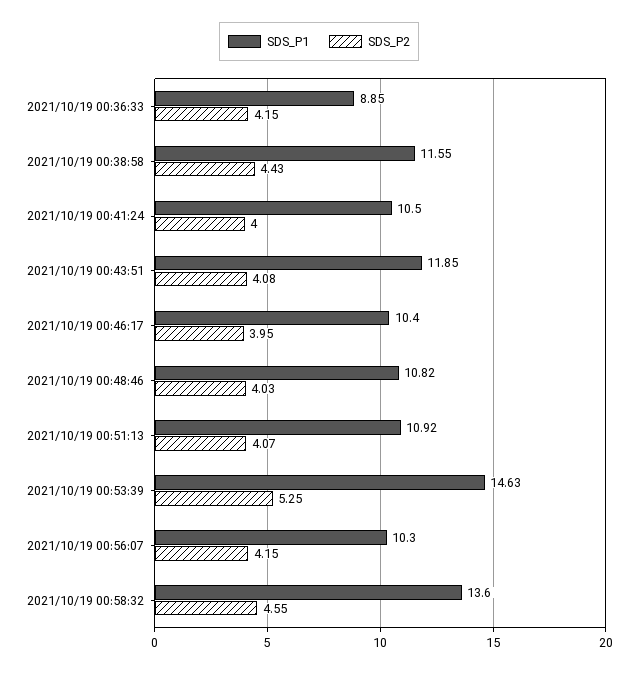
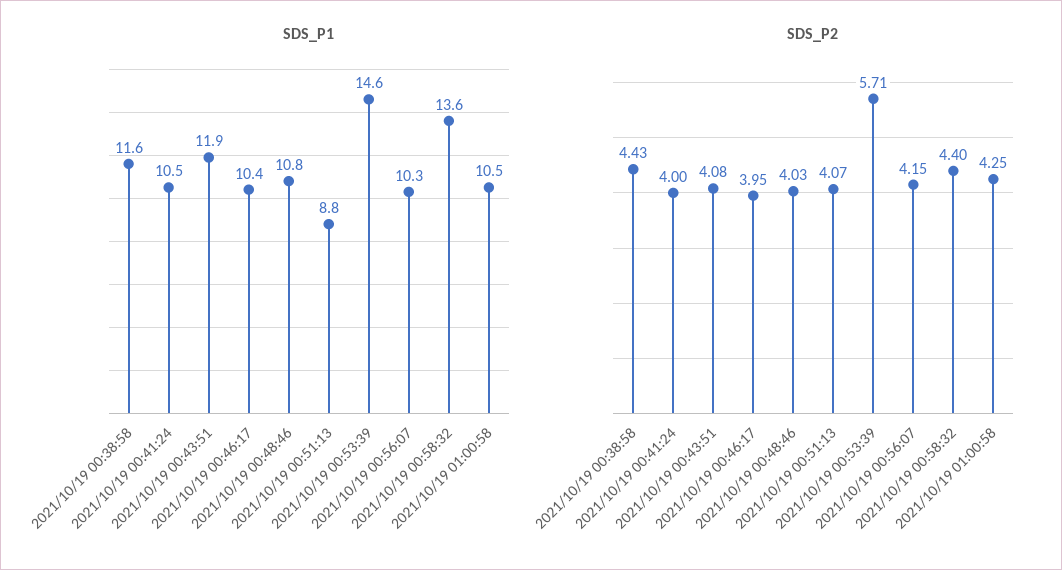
SDS_P1, 2021/10/19 00:36:33: 8.85 -> none
SDS_P2, 2021/10/19 00:36:33: 4.15 -> none
SDS_P1, 2021/10/19 00:51:13: 10.92 -> 8.8
SDS_P2, 2021/10/19 00:53:39: 5.25 -> 5.71
SDS_P2, 2021/10/19 00:58:32: 4.55 -> 4.4
SDS_P1, 2021/10/19 01:00:58: none -> 10.5
SDS_P2, 2021/10/19 01:00:58: none -> 4.25

